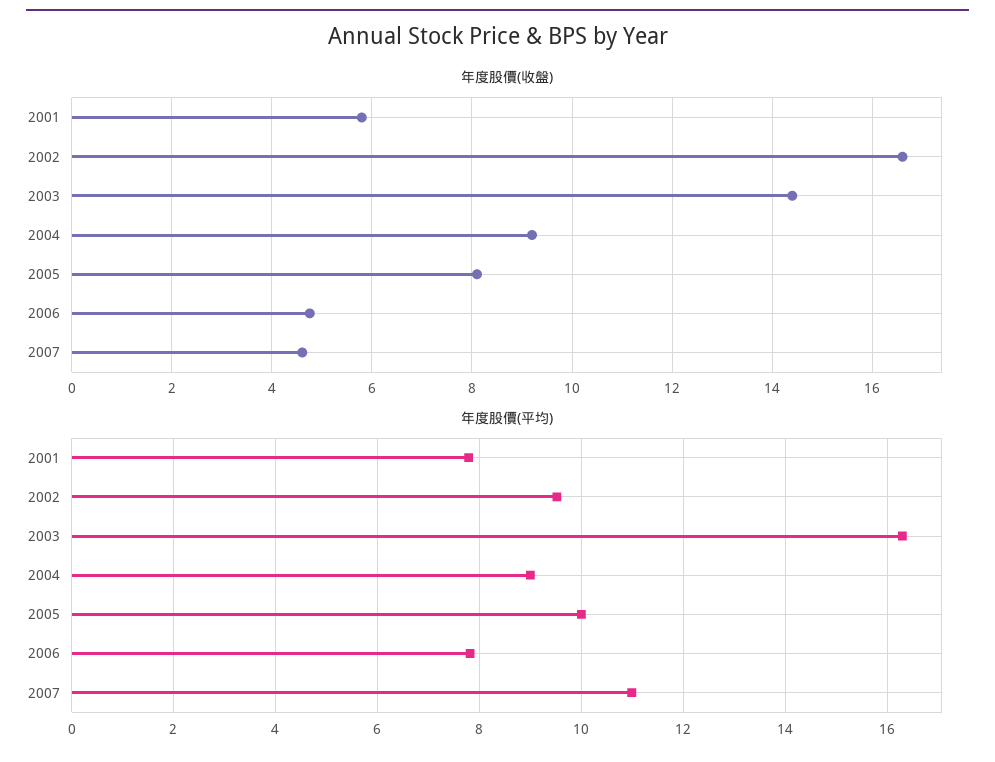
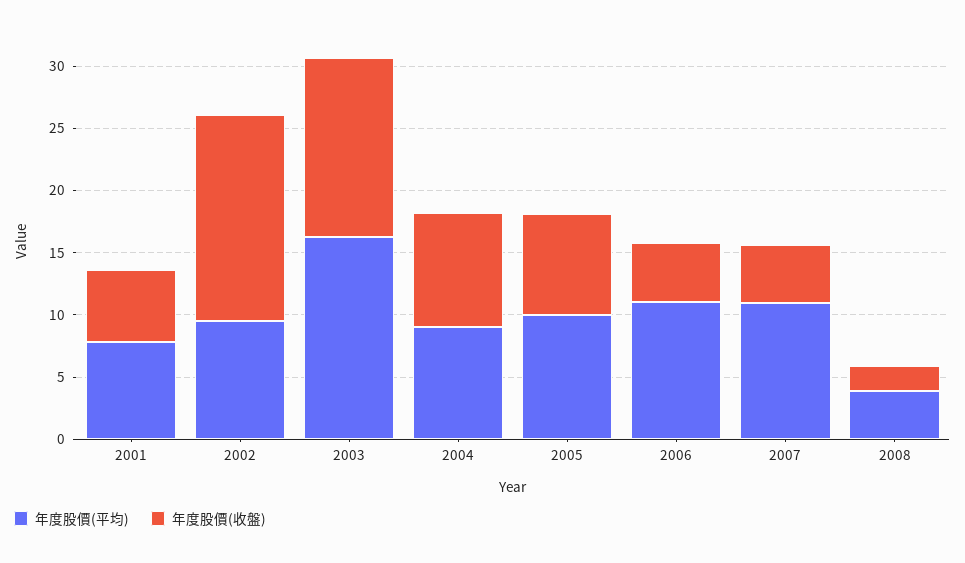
年度股價(平均), 2006: 7.8 -> 11
年度股價(平均), 2008: none -> 4
年度股價(收盤), 2008: none -> 2

